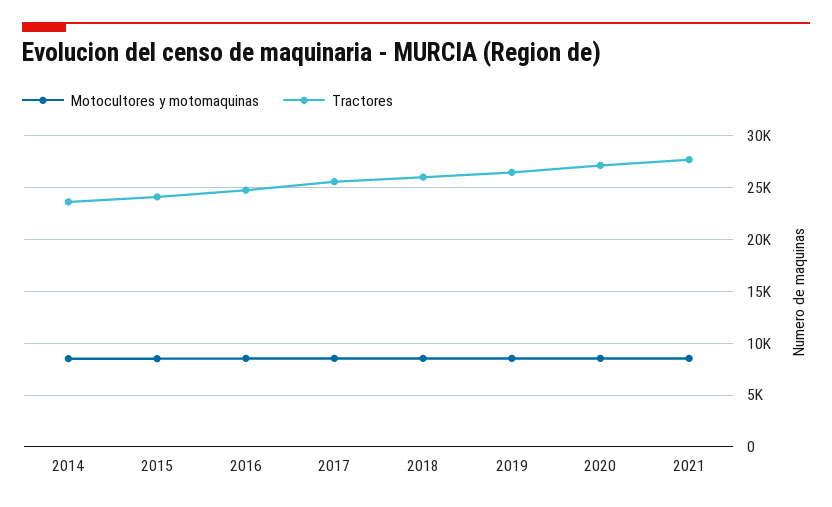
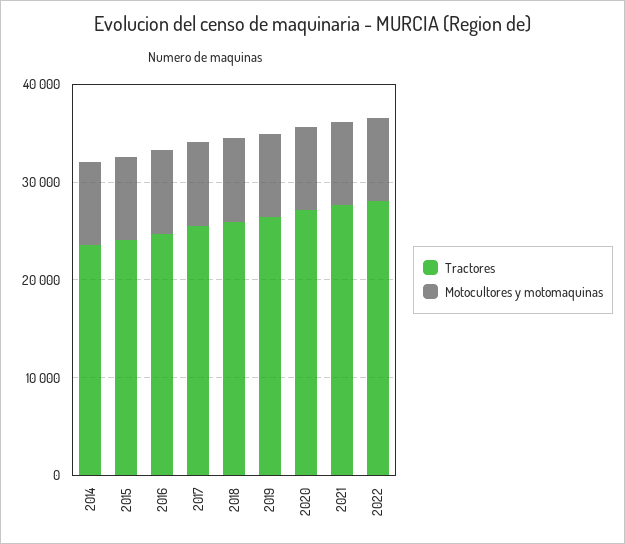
Tractores, 2022: none -> 28000
Motocultores y motomaquinas, 2022: none -> 8000

